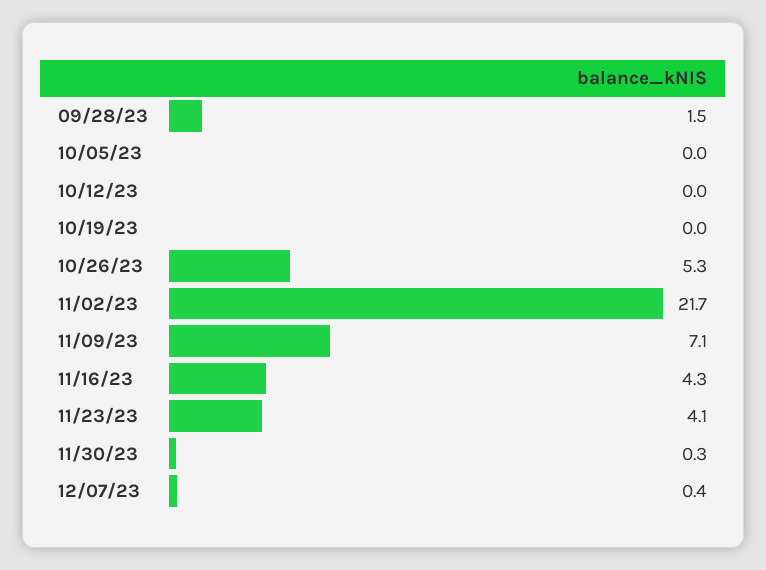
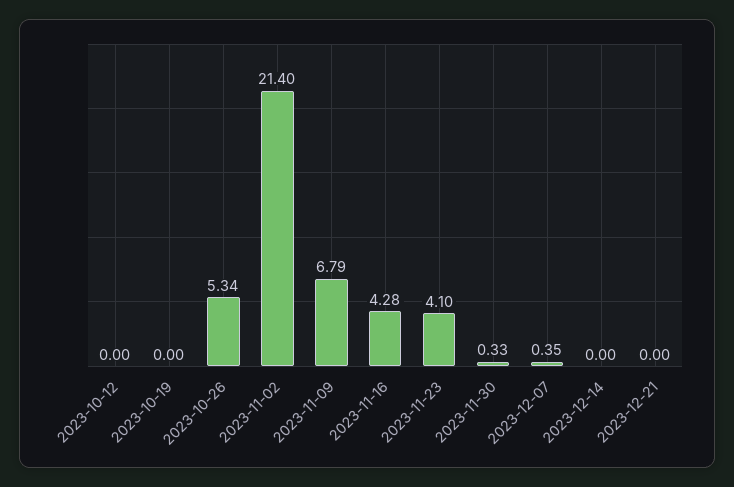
09/28/23: 1.5 -> none
10/05/23: 0 -> none
11/02/23: 21.7 -> 21.4
11/09/23: 7.1 -> 6.79
2023-12-14: none -> 0
2023-12-21: none -> 0

